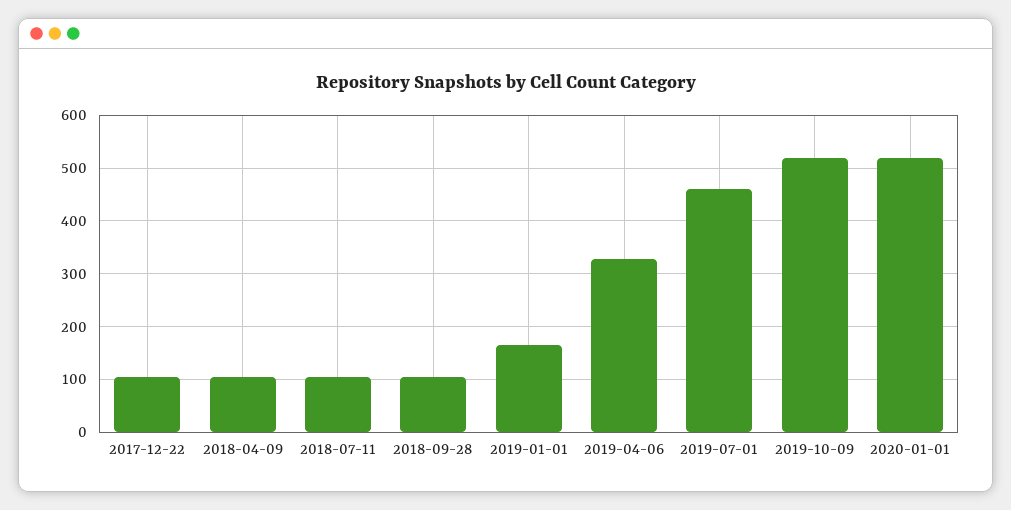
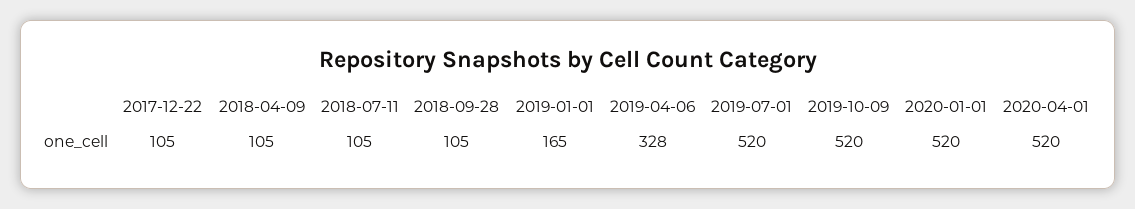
2019-07-01: 460 -> 520
2020-04-01: none -> 520

